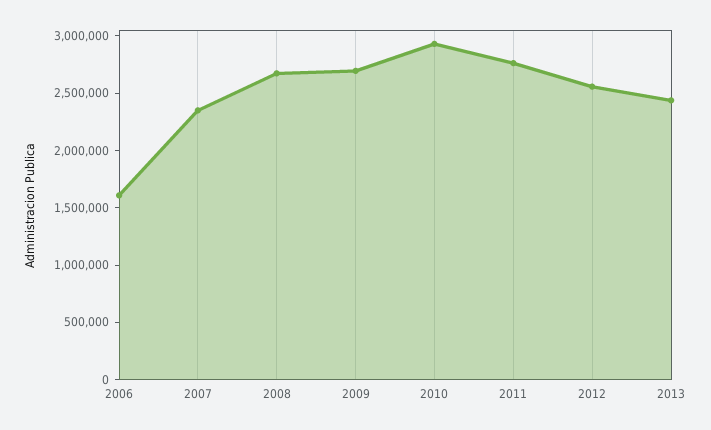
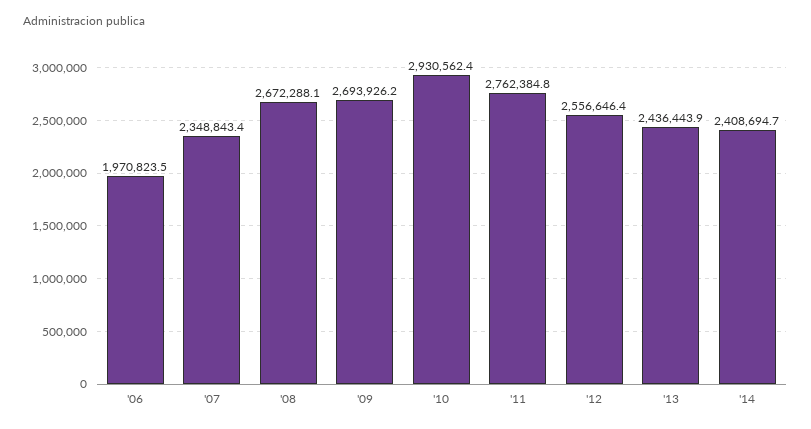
2006: 1600000 -> 1970823.5
'14: none -> 2408694.7

